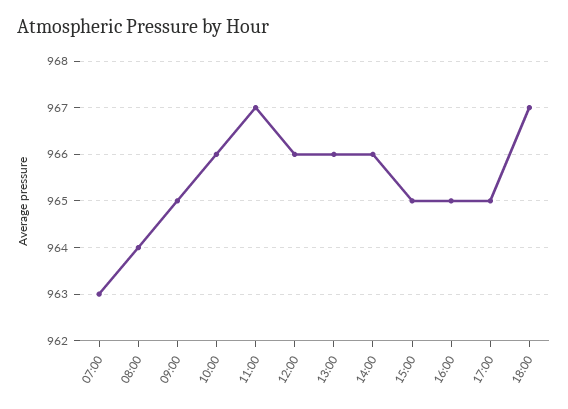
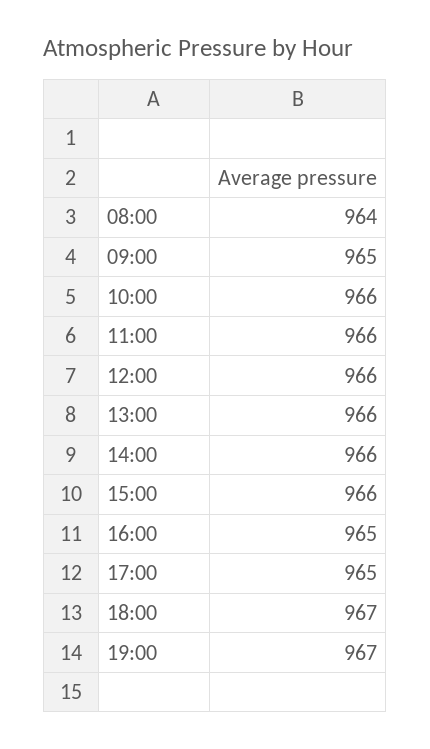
07:00: 963 -> none
11:00: 967 -> 966
15:00: 965 -> 966
19:00: none -> 967

